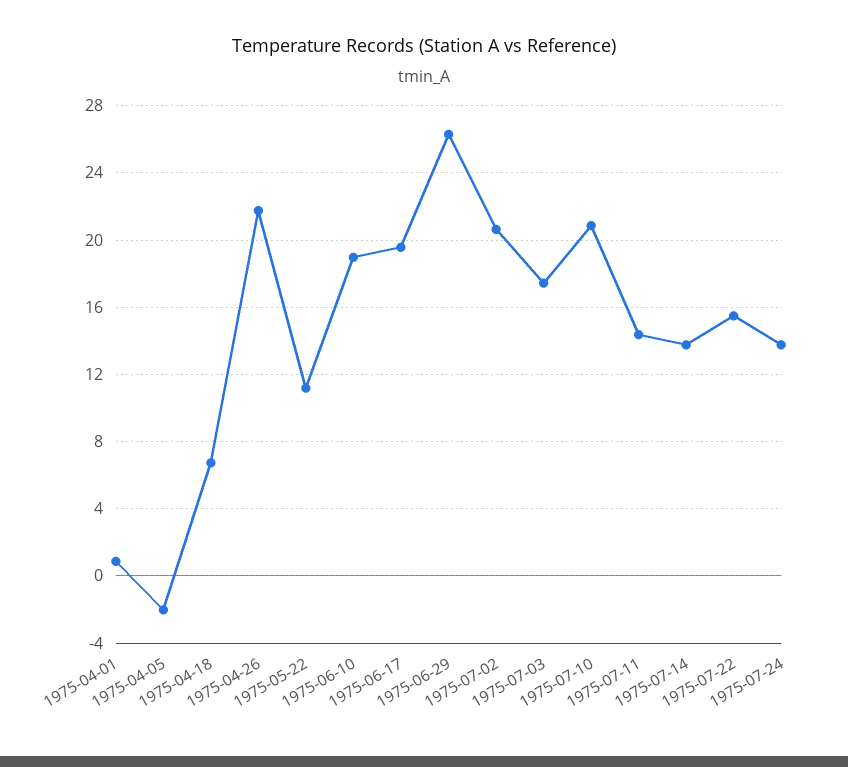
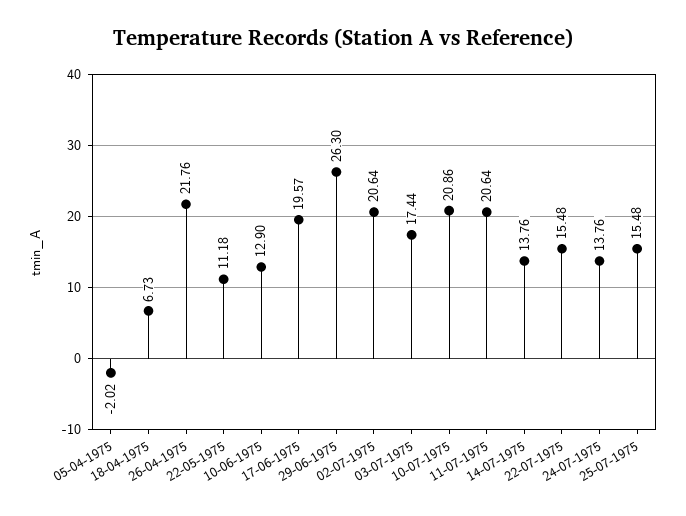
1975-04-01: 1 -> none
1975-06-10: 19 -> 12.9
1975-07-11: 14.5 -> 20.64
25-07-1975: none -> 15.48

